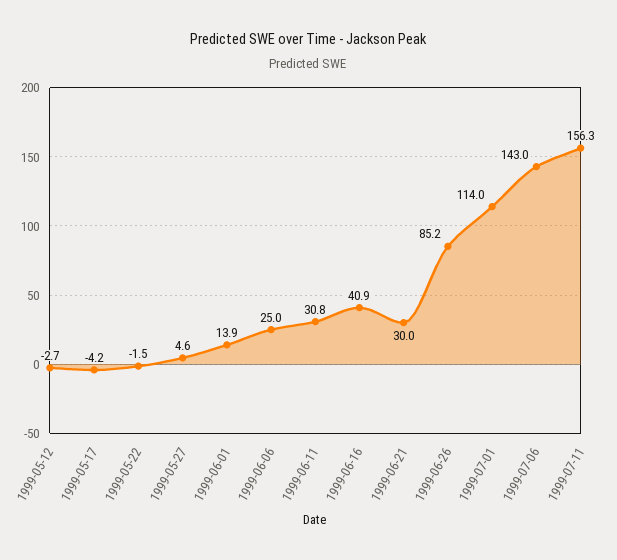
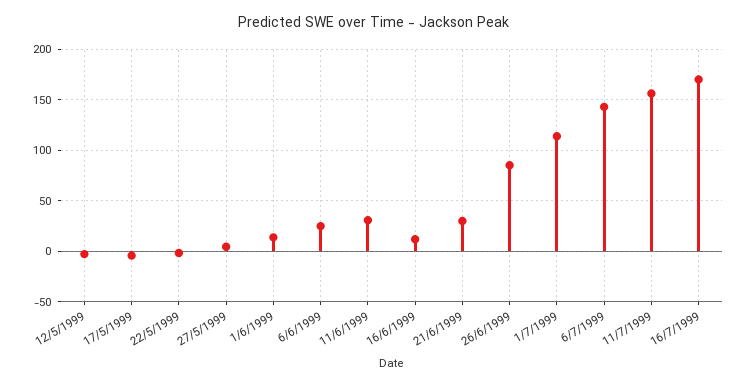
1999-06-16: 40.9 -> 10
16/7/1999: none -> 170

